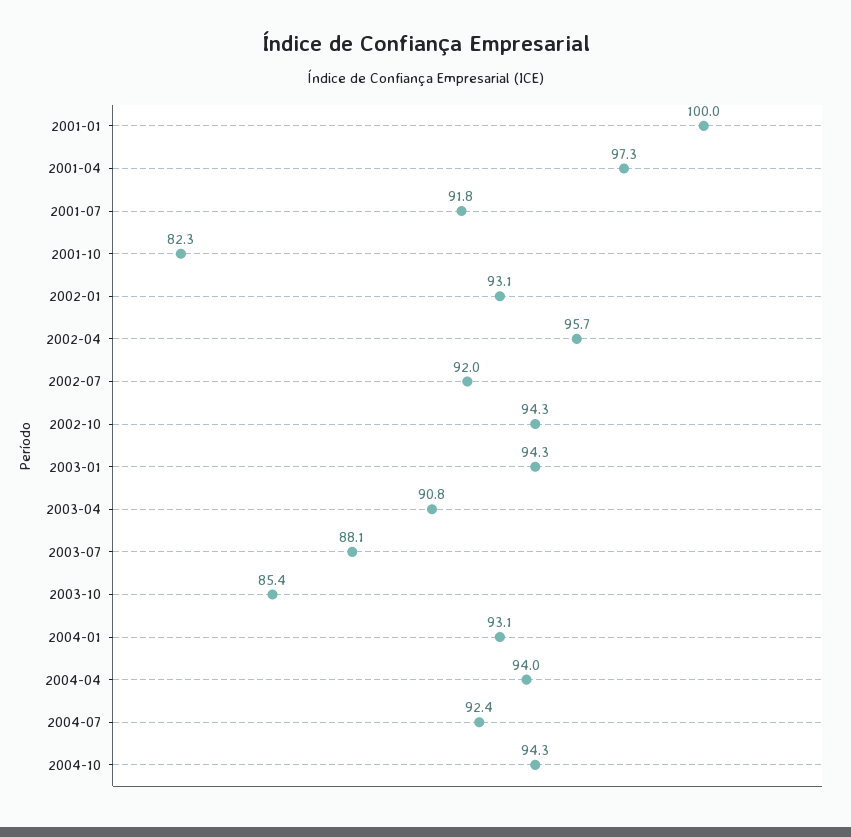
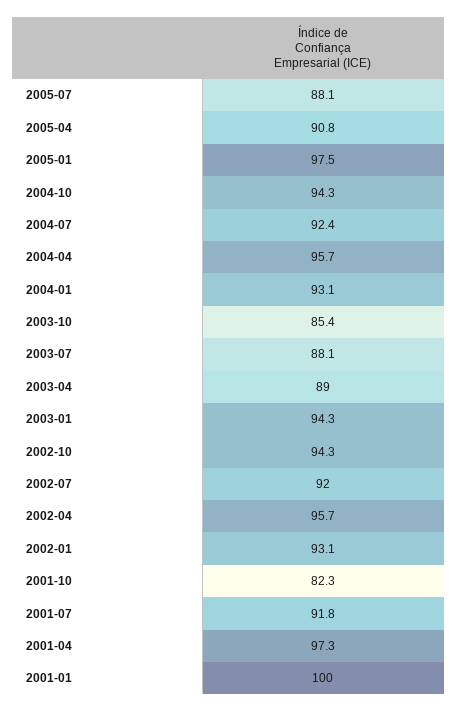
2003-04: 90.8 -> 89
2004-04: 94 -> 95.7
2005-07: none -> 88.1
2005-04: none -> 90.8
2005-01: none -> 97.5

